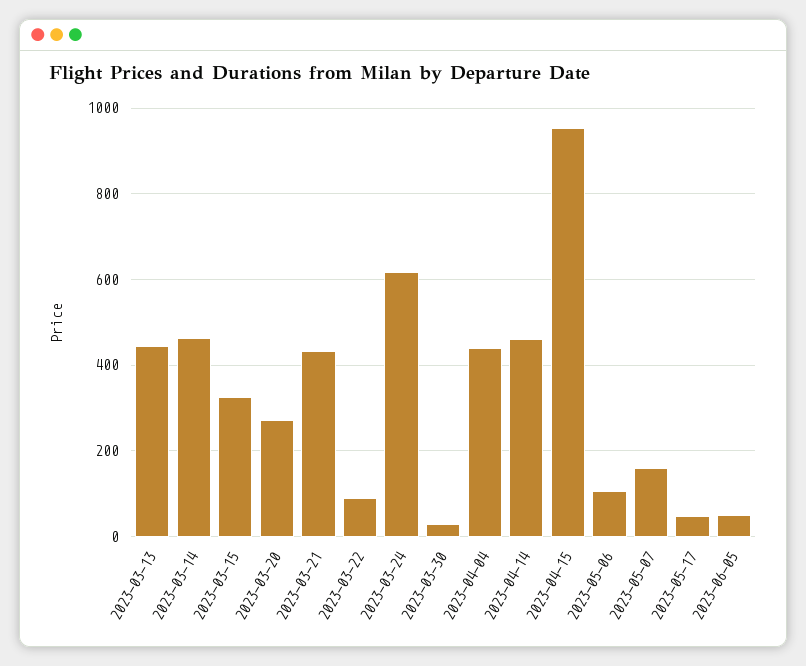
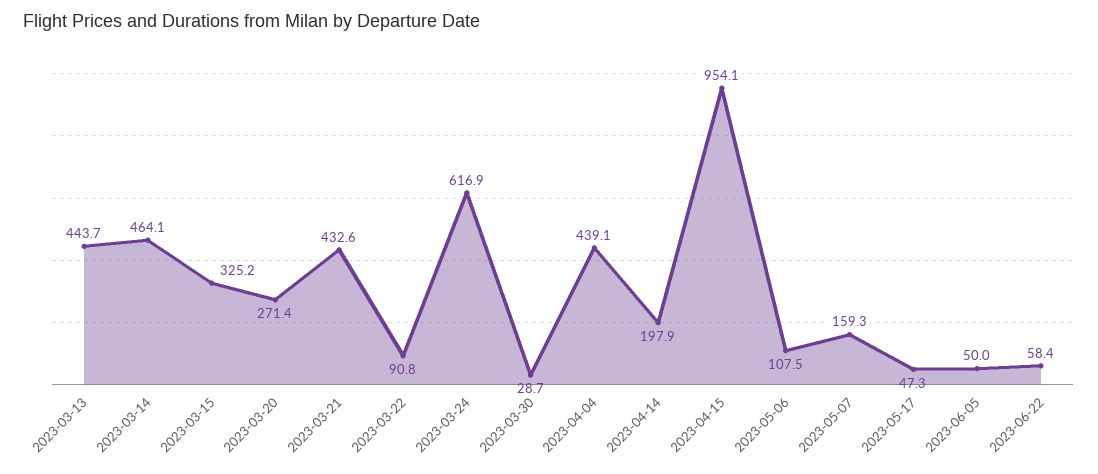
2023-04-14: 460 -> 197.9
2023-06-22: none -> 58.4

